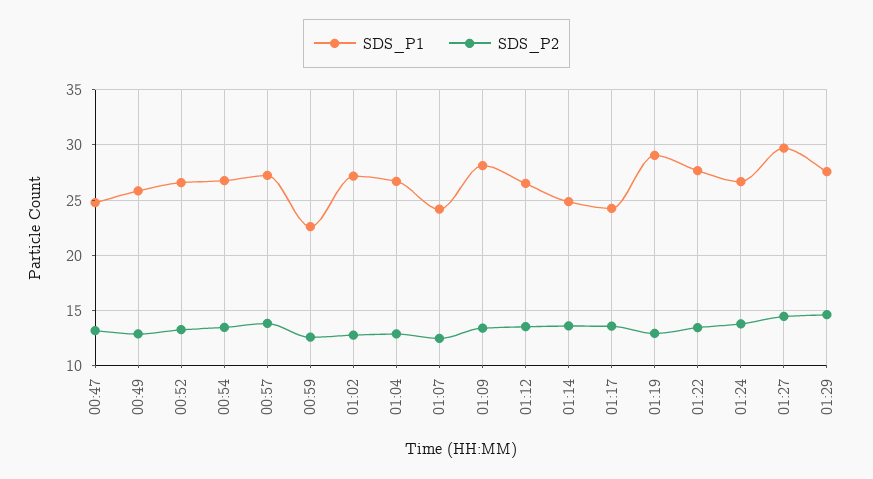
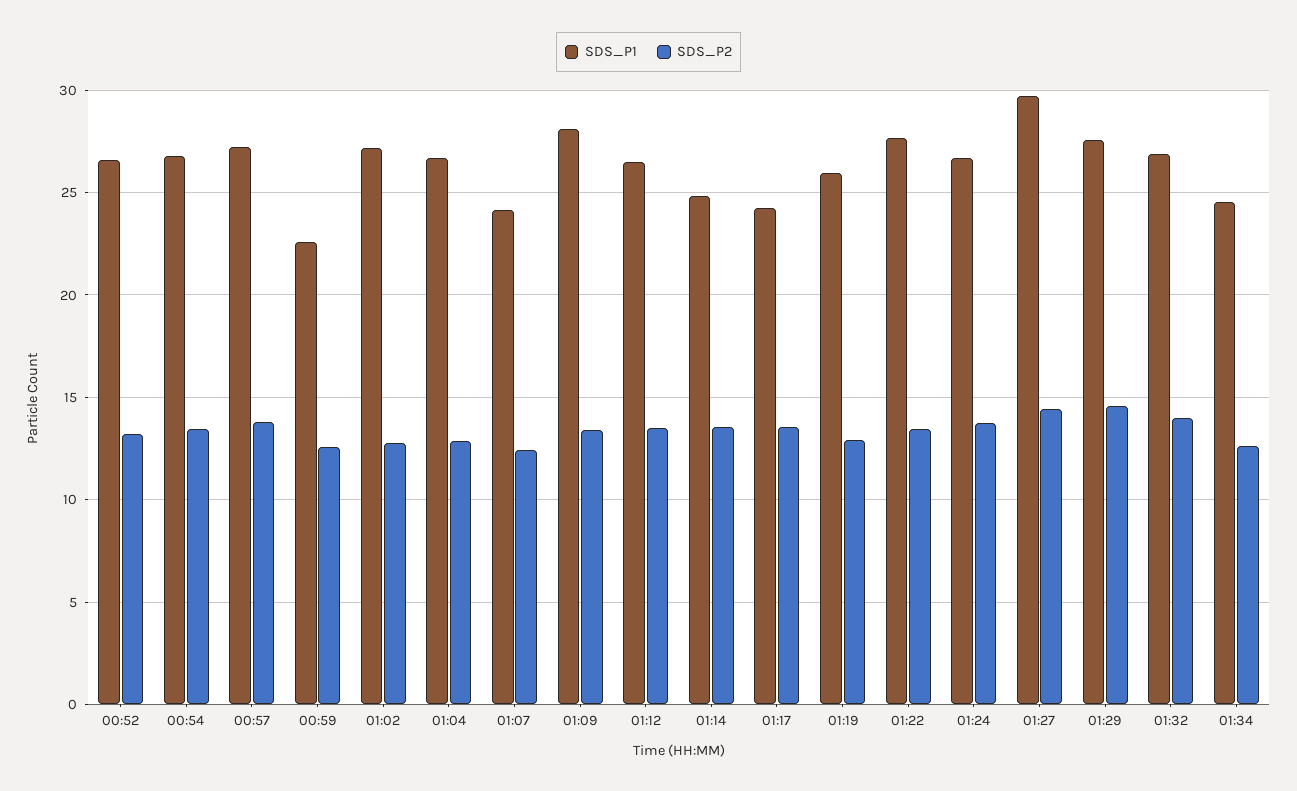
SDS_P1, 00:47: 25 -> none
SDS_P2, 00:47: 13 -> none
SDS_P1, 00:49: 26 -> none
SDS_P2, 00:49: 13 -> none
SDS_P1, 01:19: 29 -> 26
SDS_P1, 01:32: none -> 27
SDS_P2, 01:32: none -> 14
SDS_P1, 01:34: none -> 24.5
SDS_P2, 01:34: none -> 12.5

